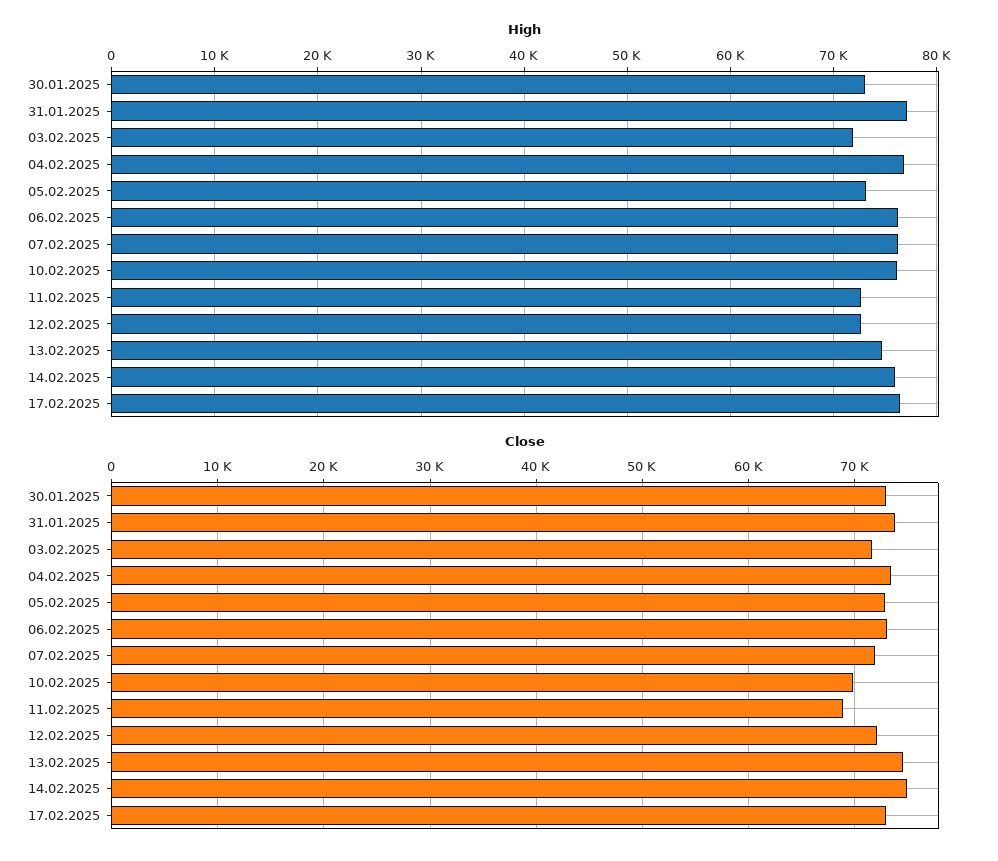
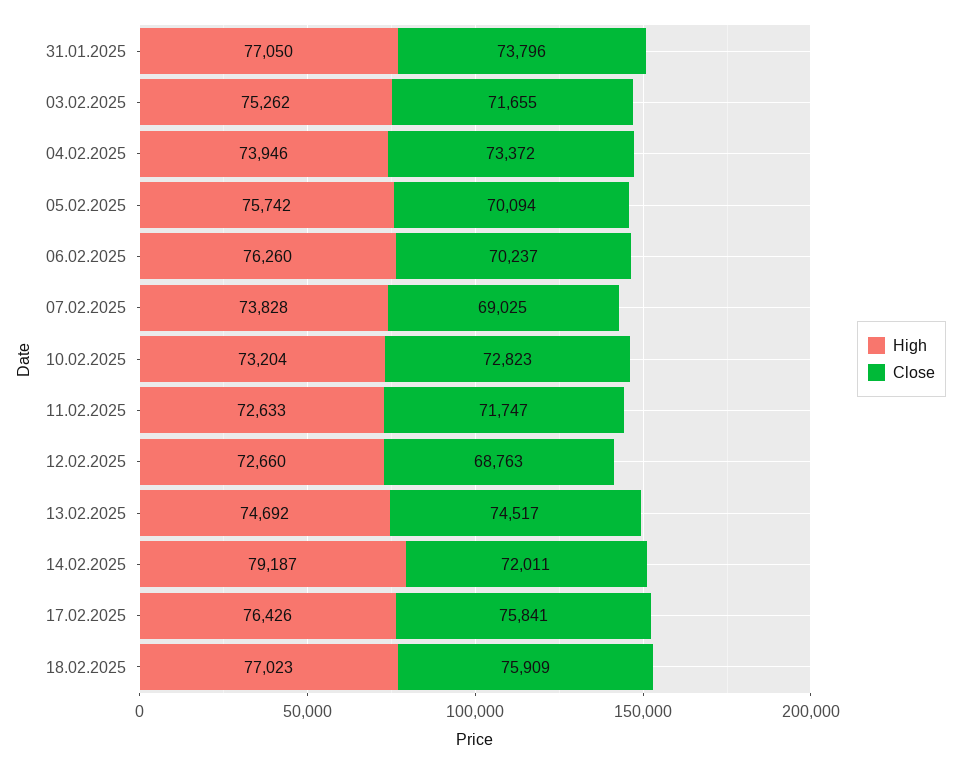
High, 30.01.2025: 73000 -> none
High, 03.02.2025: 72000 -> 75262
High, 04.02.2025: 77000 -> 73946
High, 05.02.2025: 73000 -> 75742
High, 07.02.2025: 76000 -> 73828
High, 10.02.2025: 76000 -> 73204
High, 14.02.2025: 76000 -> 79187
Close, 30.01.2025: 73000 -> none
Close, 05.02.2025: 73000 -> 70094
Close, 06.02.2025: 73000 -> 70237
Close, 07.02.2025: 72000 -> 69025
Close, 10.02.2025: 70000 -> 72823
Close, 11.02.2025: 69000 -> 71747
Close, 12.02.2025: 72000 -> 68763
Close, 14.02.2025: 75000 -> 72011
Close, 17.02.2025: 73000 -> 75841
High, 18.02.2025: none -> 77023
Close, 18.02.2025: none -> 75909

